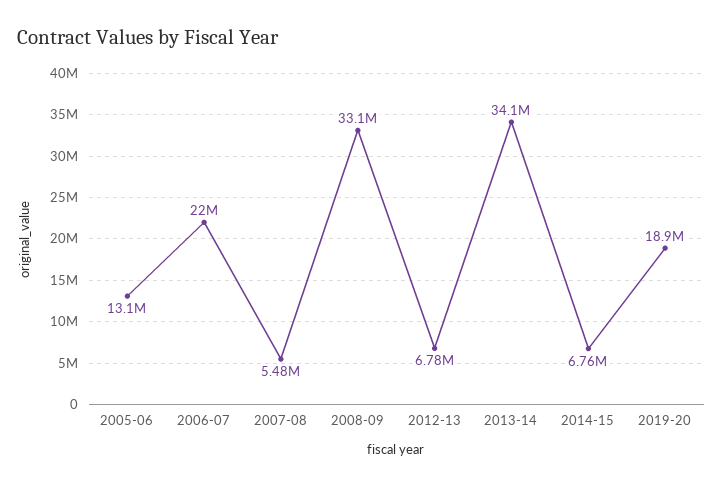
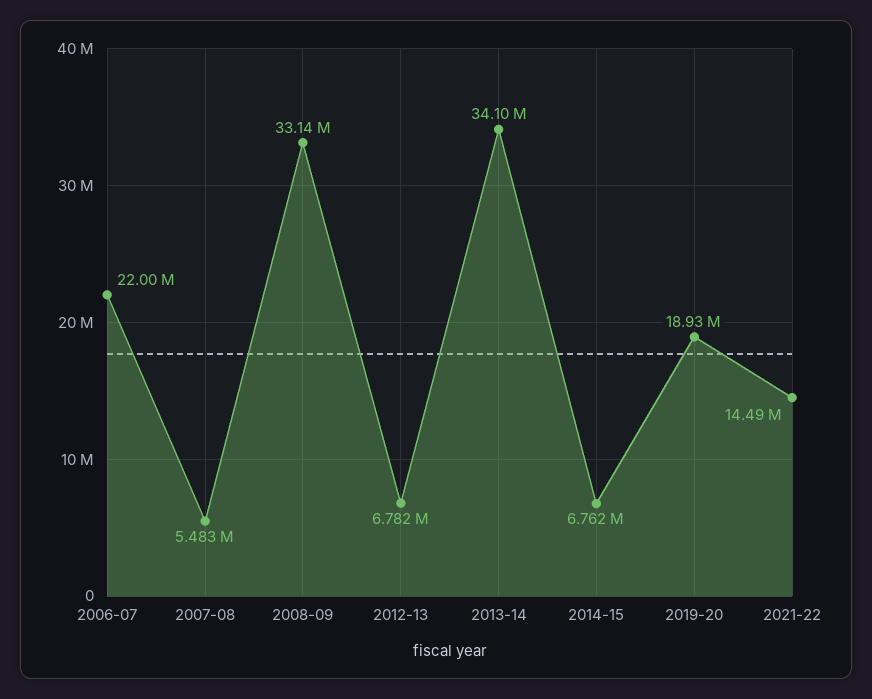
2005-06: 13100000 -> none
2021-22: none -> 14490000

